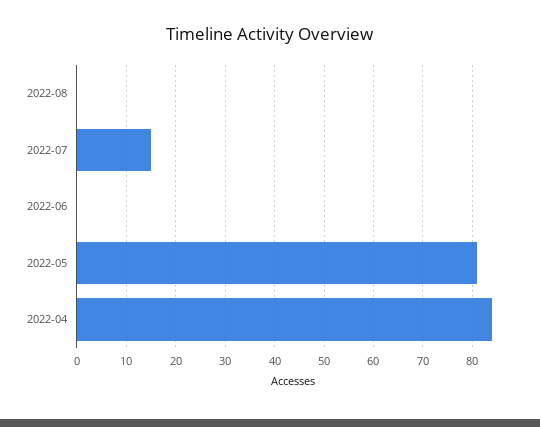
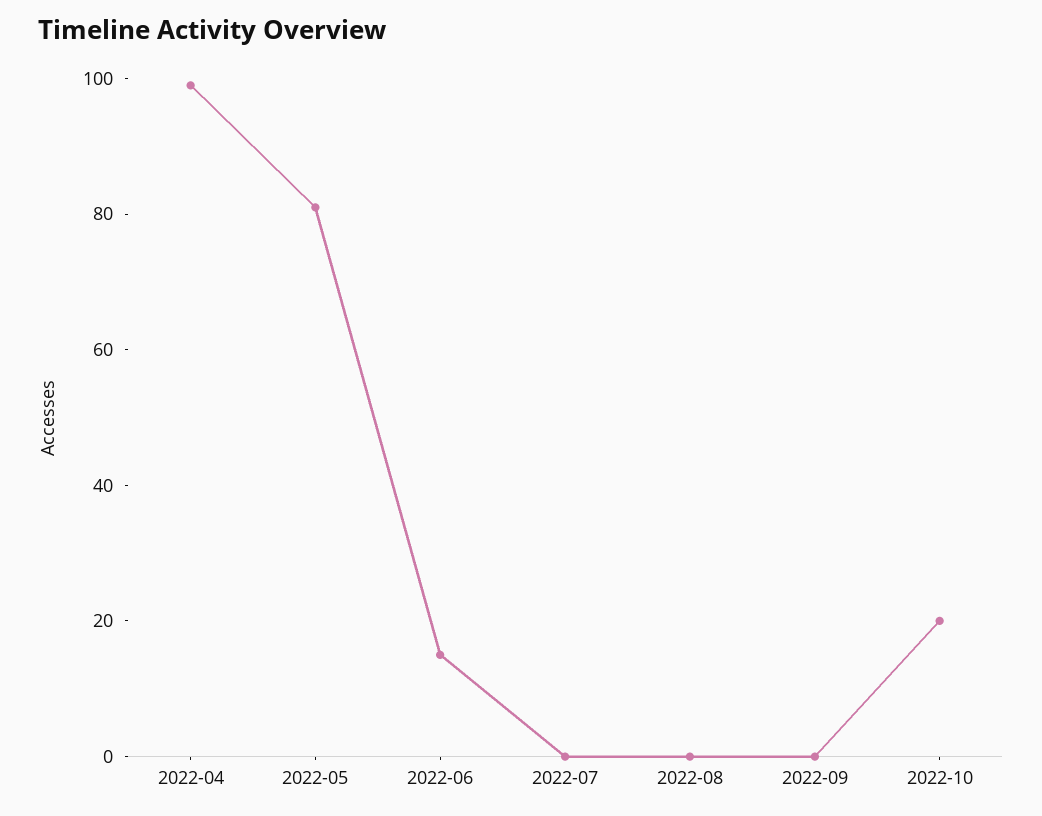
2022-07: 15 -> 0
2022-06: 0 -> 15
2022-04: 85 -> 100
2022-09: none -> 0
2022-10: none -> 20

